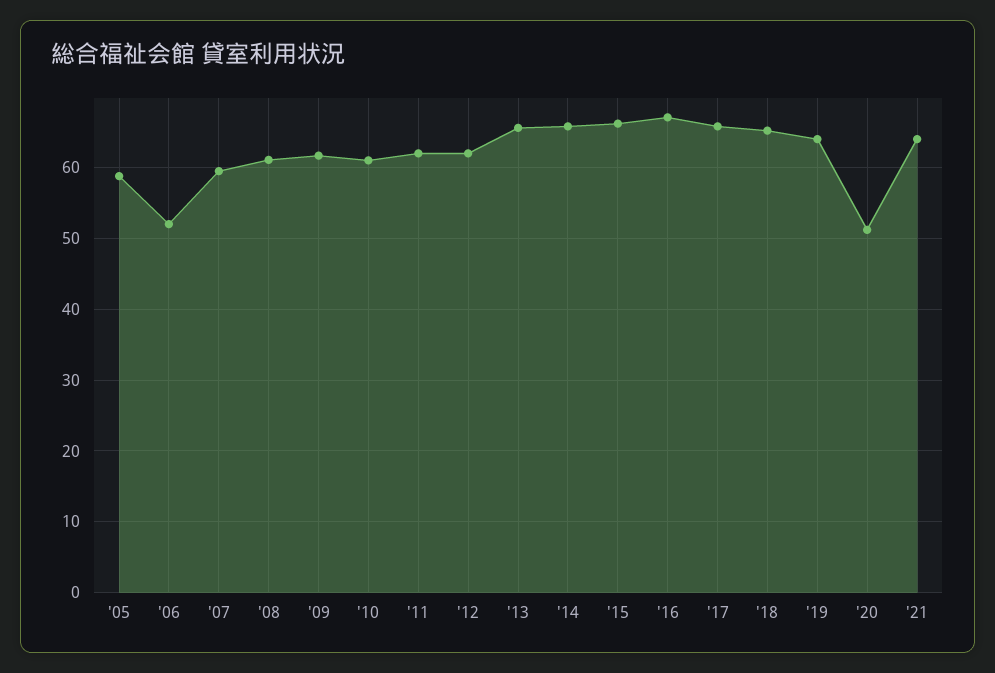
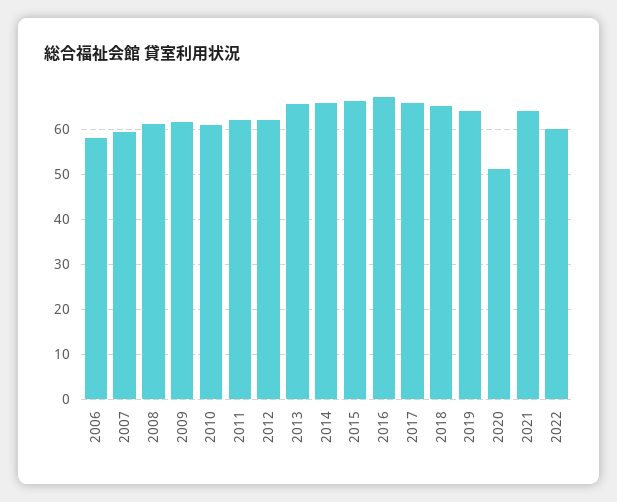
'05: 59 -> none
'06: 52 -> 58
2022: none -> 60

